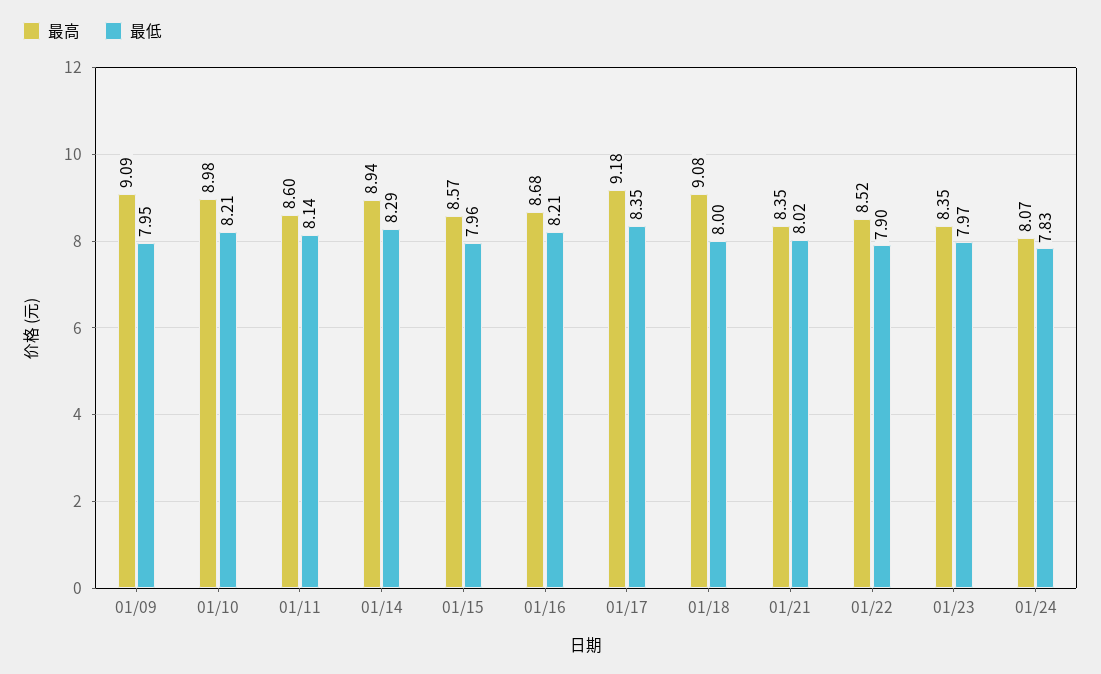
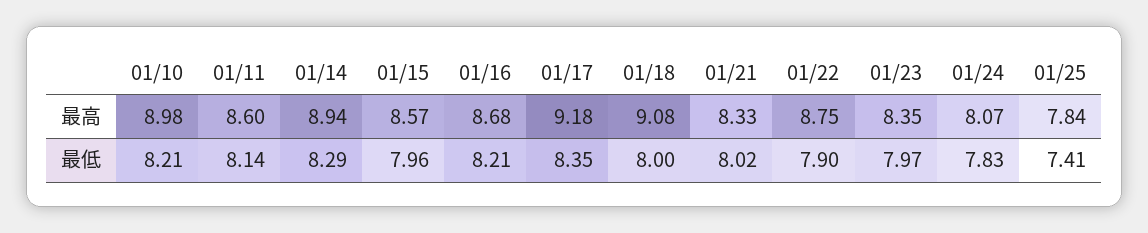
最高, 01/09: 9.09 -> none
最低, 01/09: 7.95 -> none
最高, 01/21: 8.35 -> 8.33
最高, 01/22: 8.52 -> 8.75
最高, 01/25: none -> 7.84
最低, 01/25: none -> 7.41

